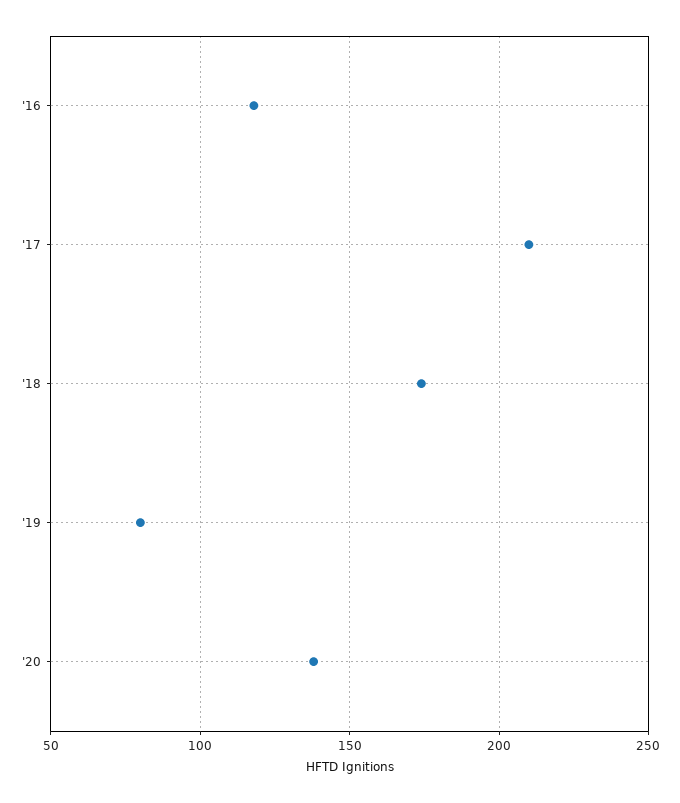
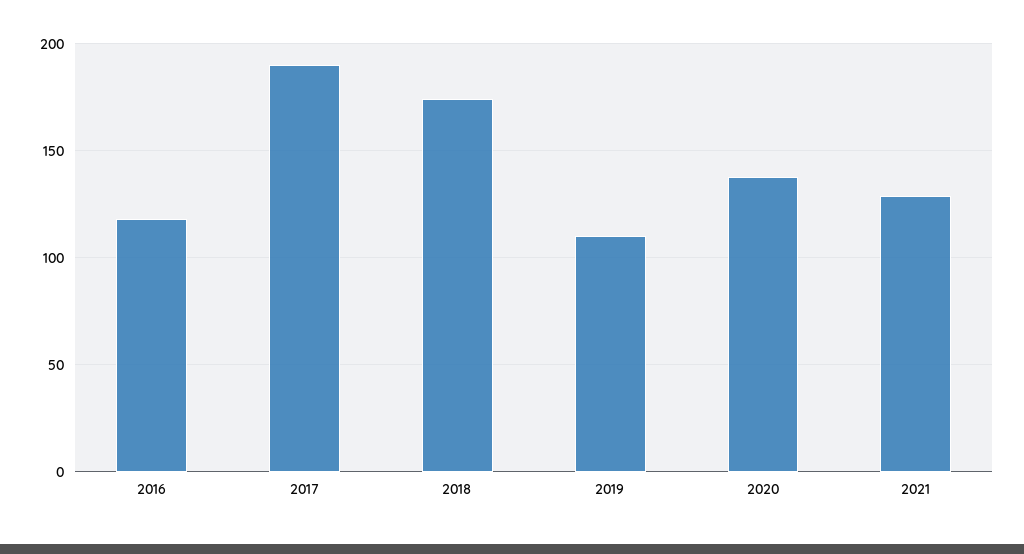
'17: 210 -> 190
'19: 80 -> 110
2021: none -> 130

